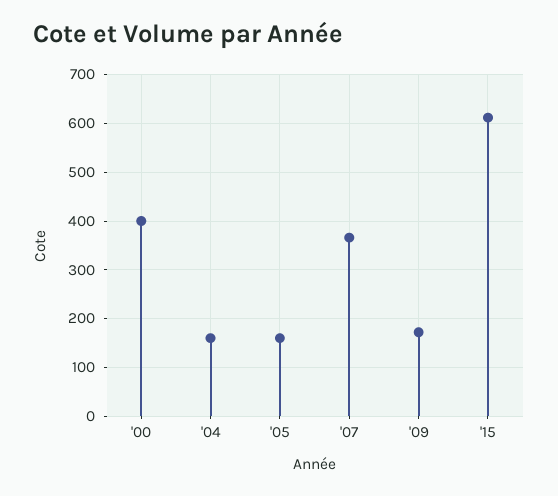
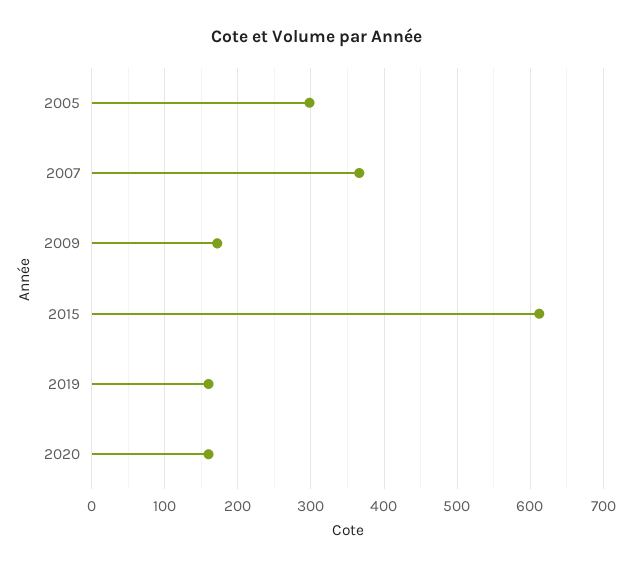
'00: 400 -> none
'04: 160 -> none
'05: 160 -> 300
2019: none -> 160
2020: none -> 160

